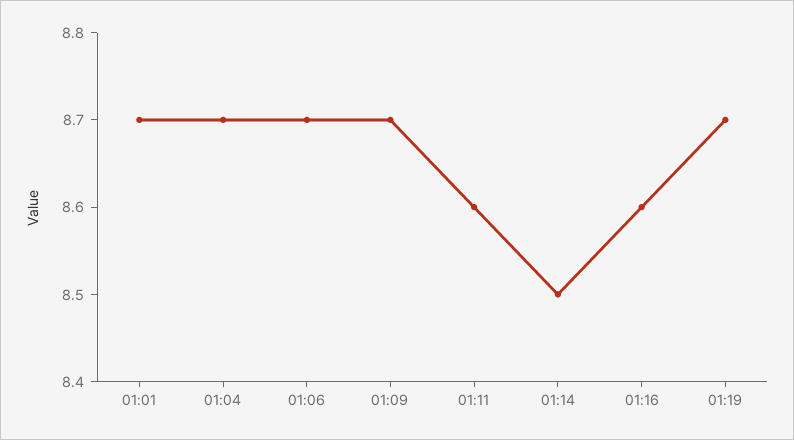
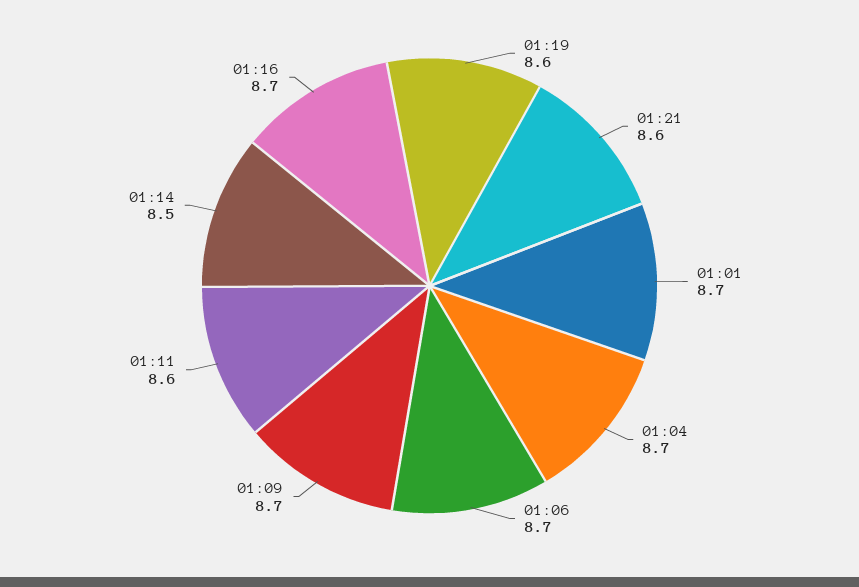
01:16: 8.6 -> 8.7
01:19: 8.7 -> 8.6
01:21: none -> 8.6

